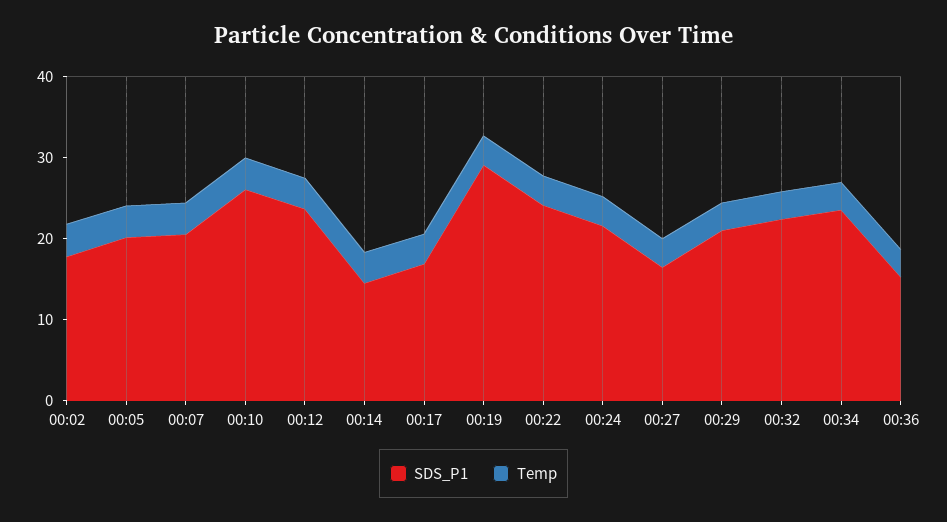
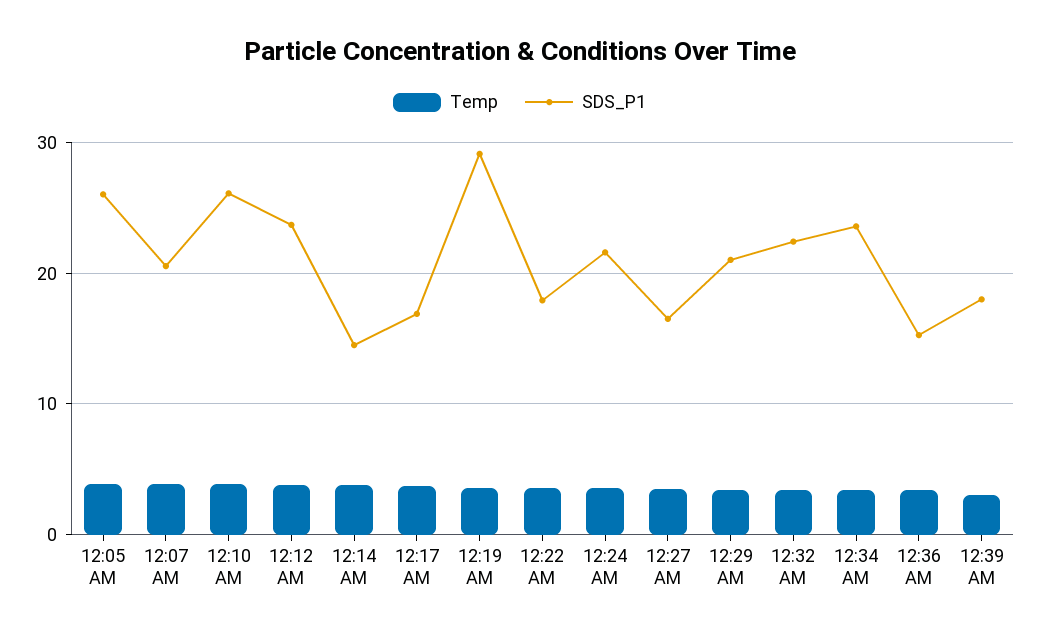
SDS_P1, 00:02: 18 -> none
Temp, 00:02: 4 -> none
SDS_P1, 00:05: 20 -> 26
SDS_P1, 00:22: 24 -> 18
Temp, 12:39 AM: none -> 3
SDS_P1, 12:39 AM: none -> 18

